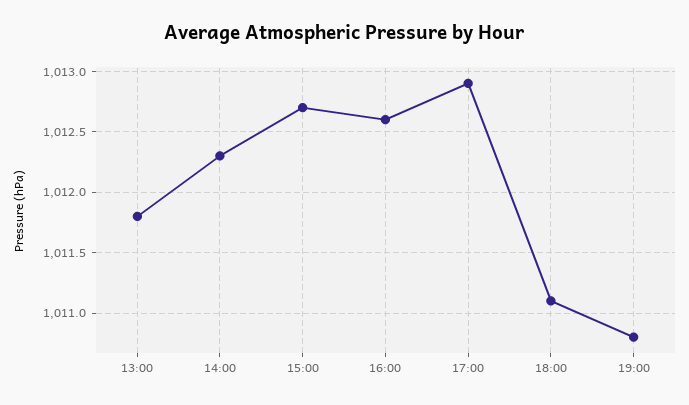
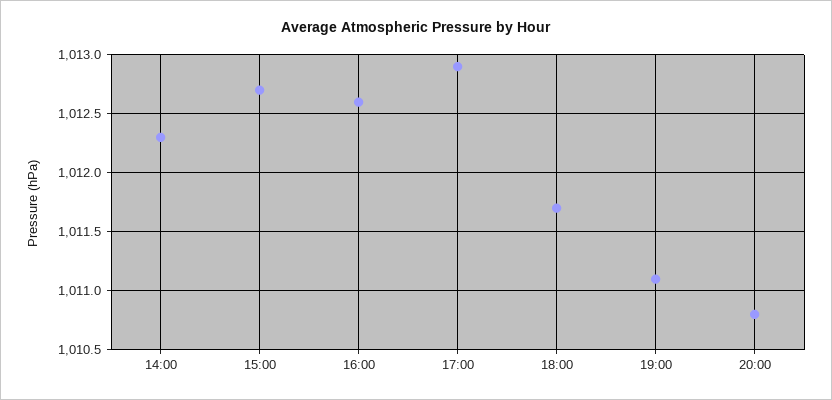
13:00: 1011.8 -> none
18:00: 1011.1 -> 1011.7
19:00: 1010.8 -> 1011.1
20:00: none -> 1010.8

